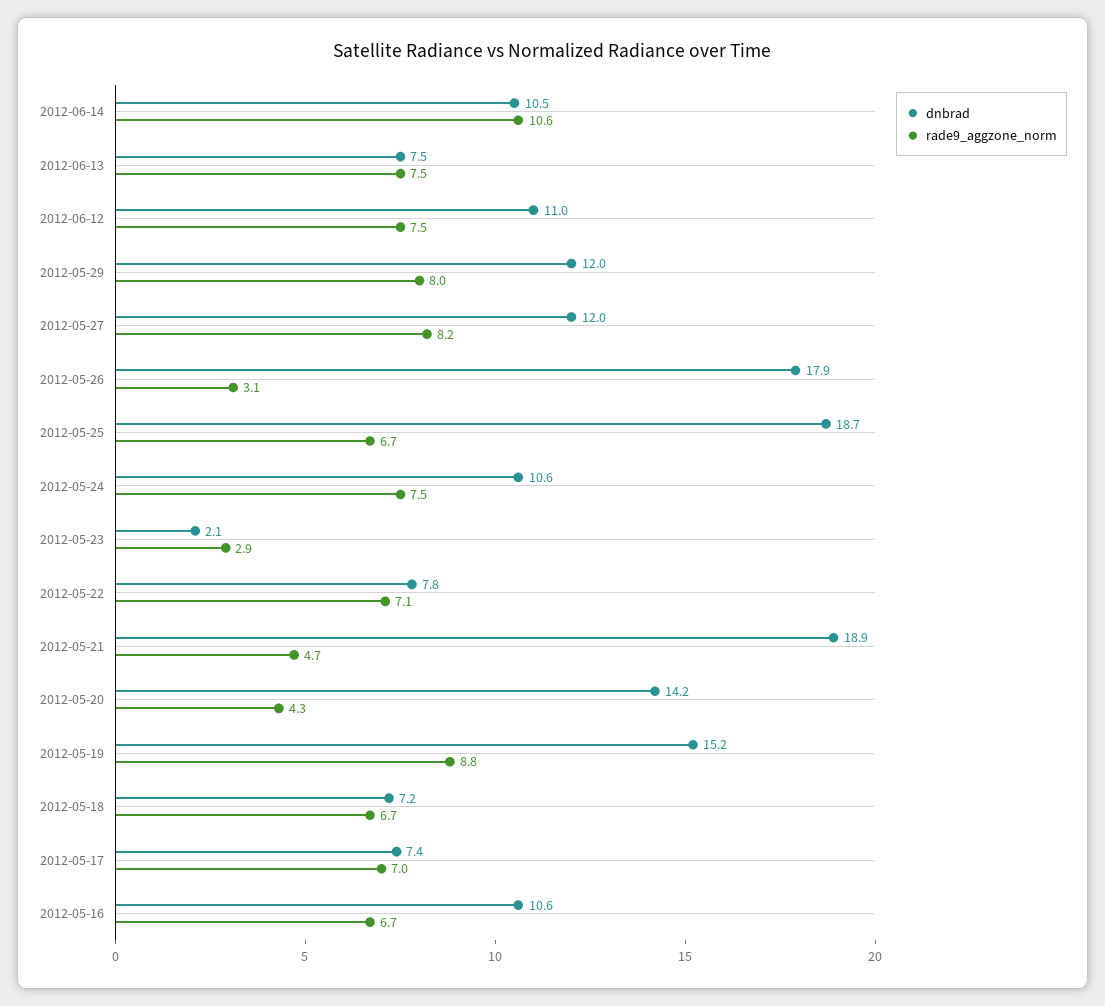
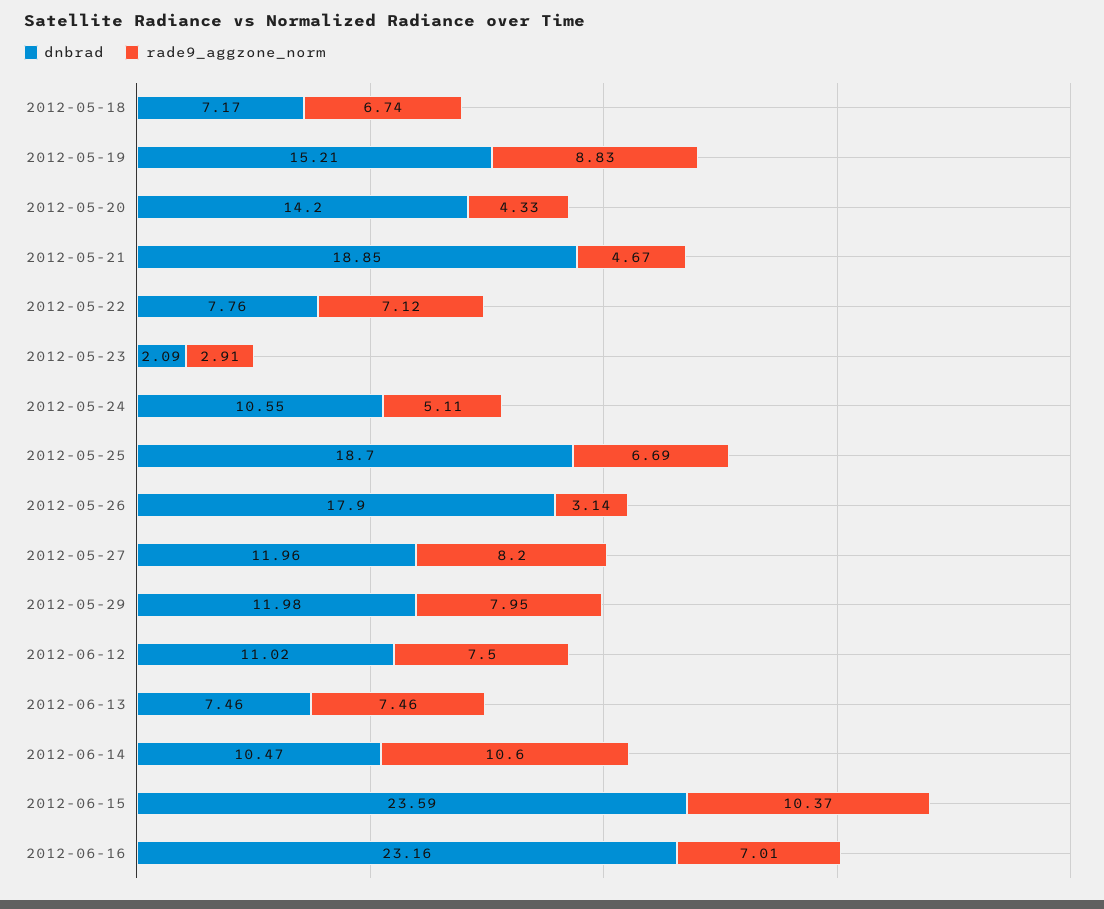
rade9_aggzone_norm, 2012-05-24: 7.5 -> 5.11
dnbrad, 2012-05-17: 7.4 -> none
rade9_aggzone_norm, 2012-05-17: 7 -> none
dnbrad, 2012-05-16: 10.6 -> none
rade9_aggzone_norm, 2012-05-16: 6.7 -> none
dnbrad, 2012-06-15: none -> 23.59
rade9_aggzone_norm, 2012-06-15: none -> 10.37
dnbrad, 2012-06-16: none -> 23.16
rade9_aggzone_norm, 2012-06-16: none -> 7.01

